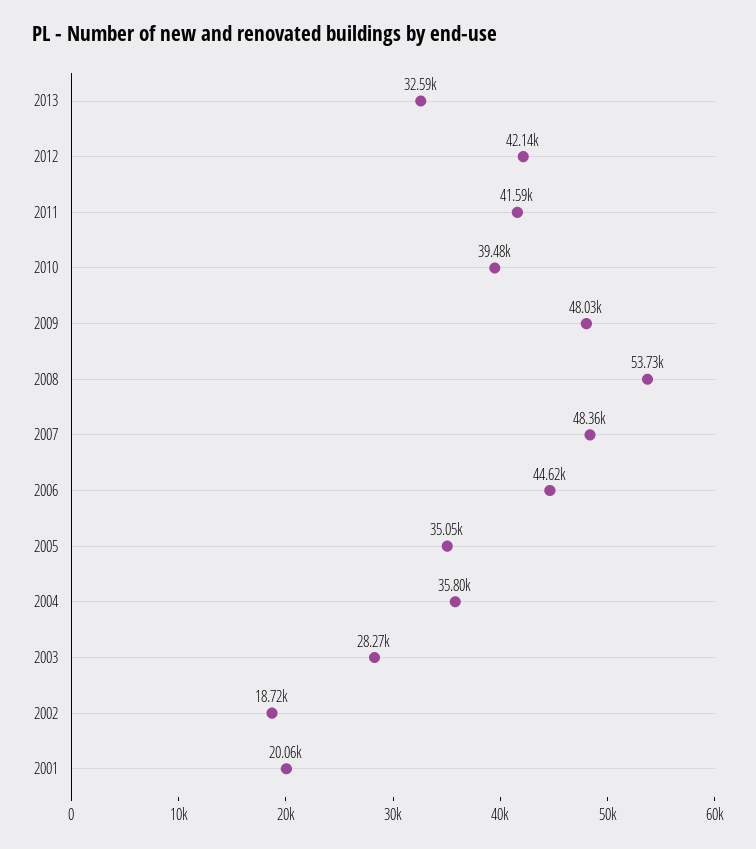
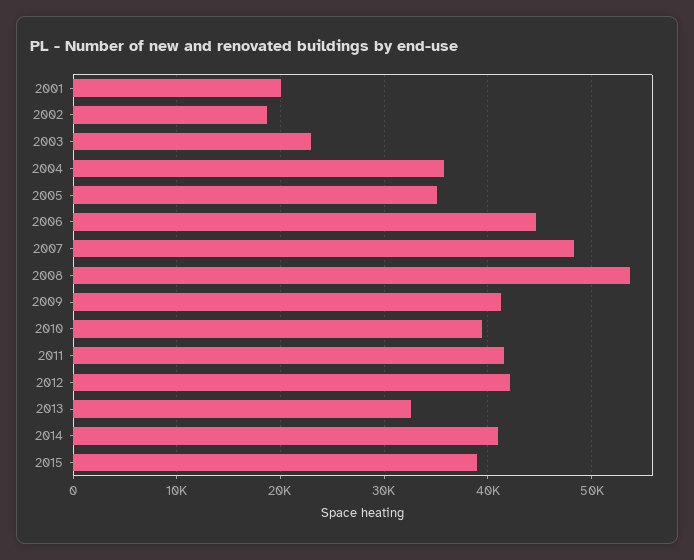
2009: 48030 -> 41000
2003: 28270 -> 23000
2014: none -> 41000
2015: none -> 39000

